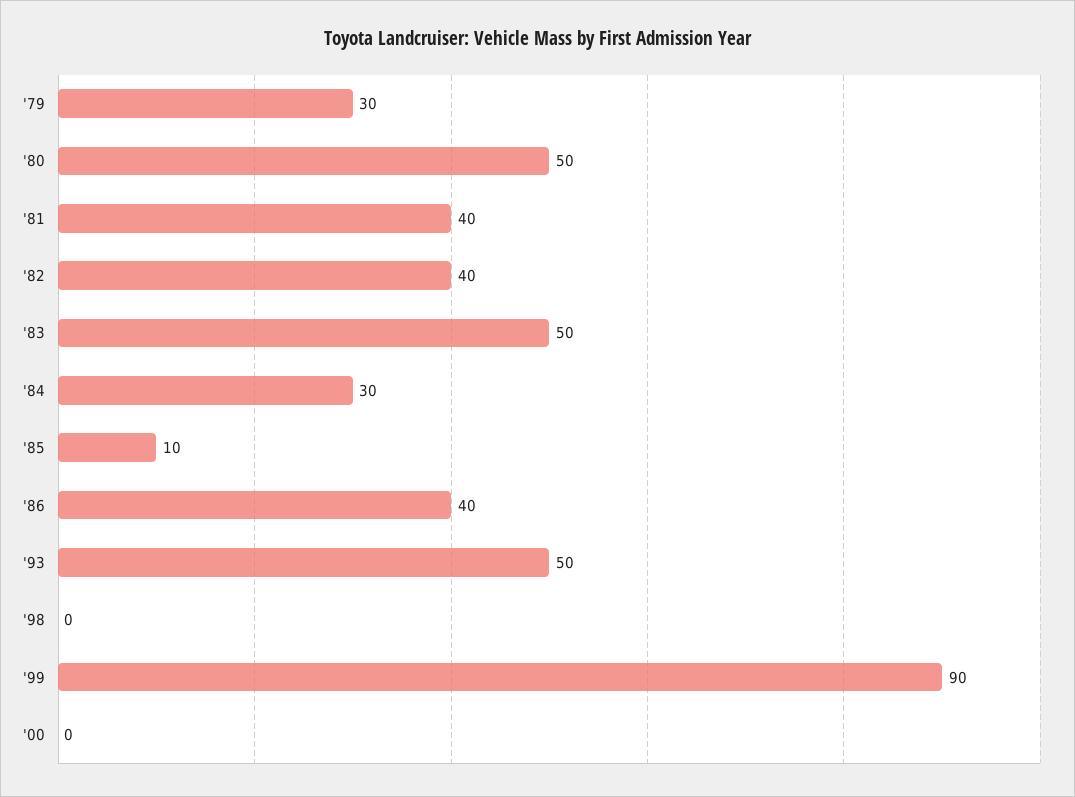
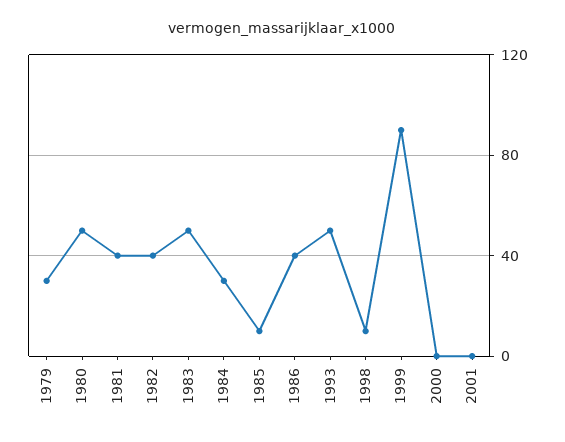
'98: 0 -> 10
2001: none -> 0

